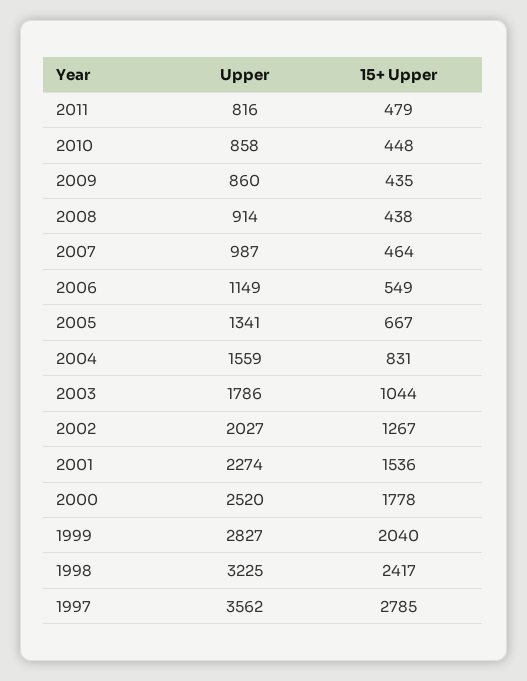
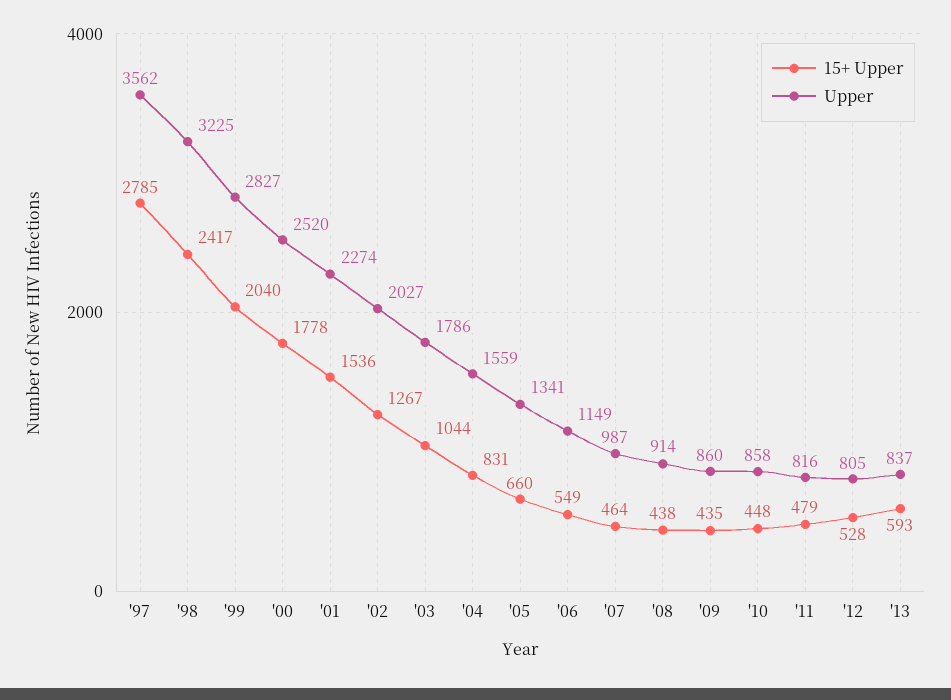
15+ Upper, 2005: 667 -> 660
15+ Upper, '12: none -> 528
Upper, '12: none -> 805
15+ Upper, '13: none -> 593
Upper, '13: none -> 837

